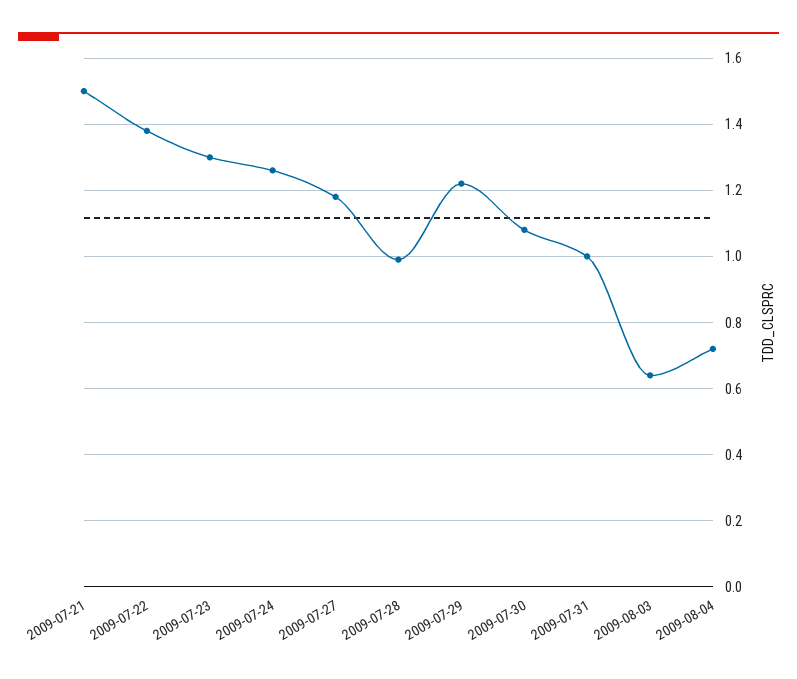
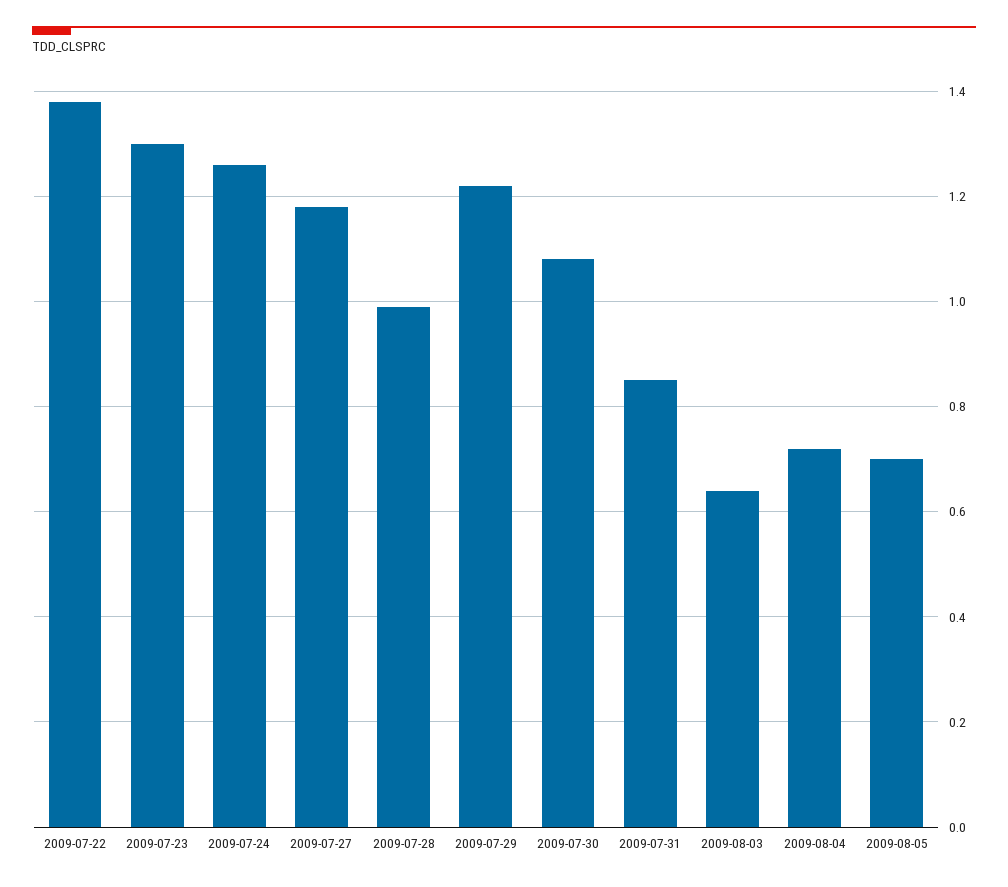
2009-07-21: 1.5 -> none
2009-07-31: 1 -> 0.85
2009-08-05: none -> 0.7

